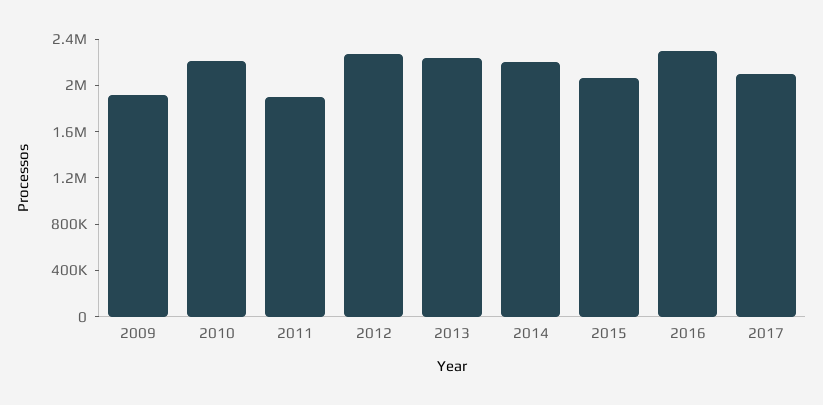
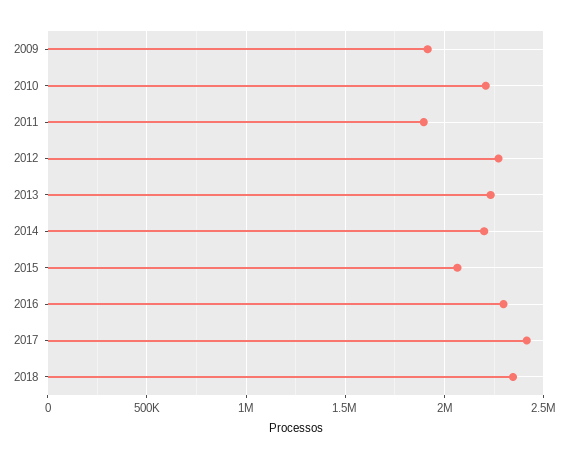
2017: 2100000 -> 2400000
2018: none -> 2350000

